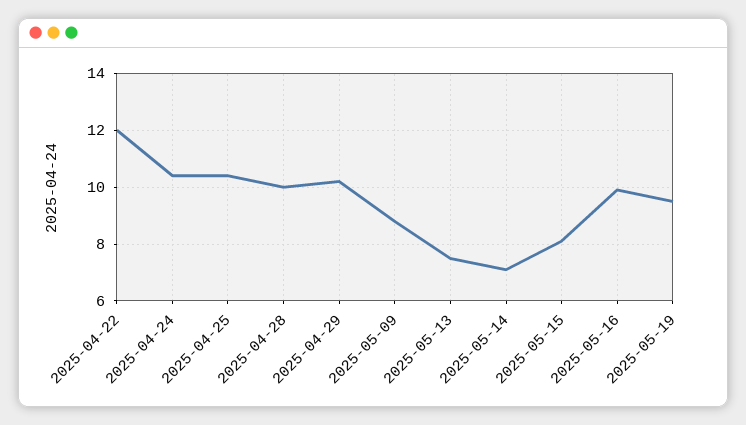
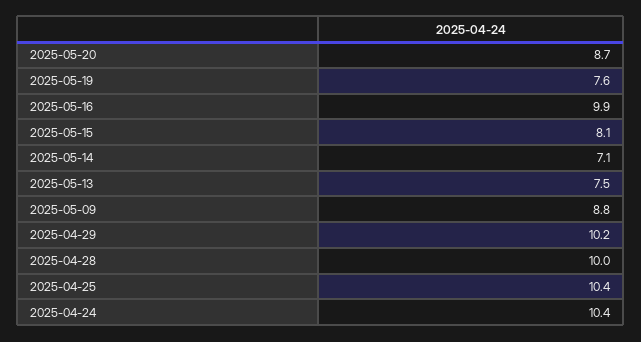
2025-04-22: 12 -> none
2025-05-19: 9.5 -> 7.6
2025-05-20: none -> 8.7

